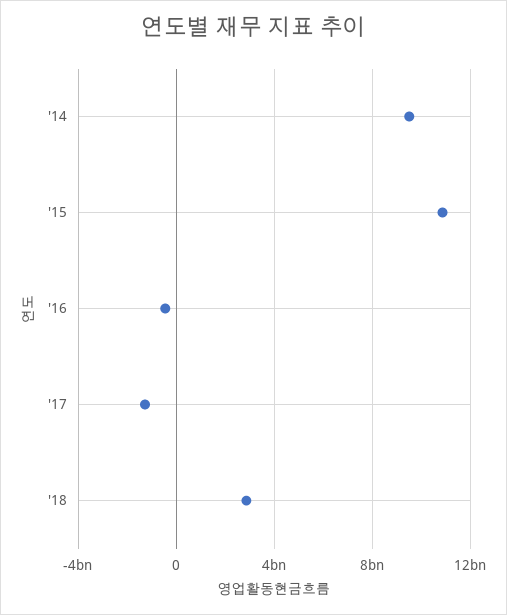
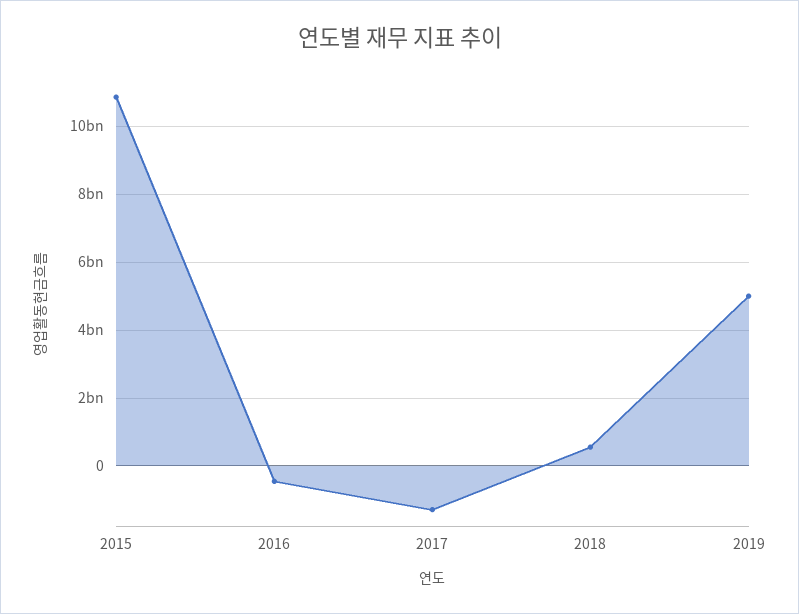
'14: 9500000000 -> none
'18: 3000000000 -> 600000000
2019: none -> 5000000000

